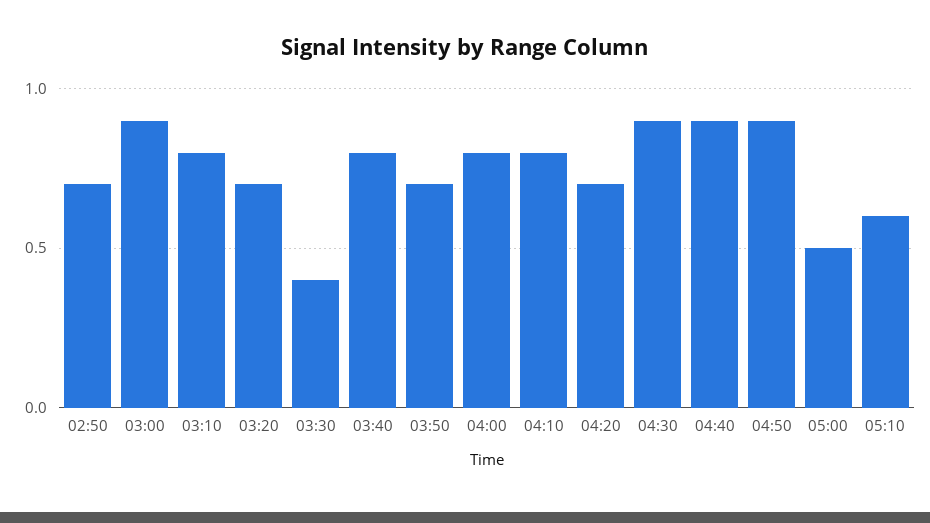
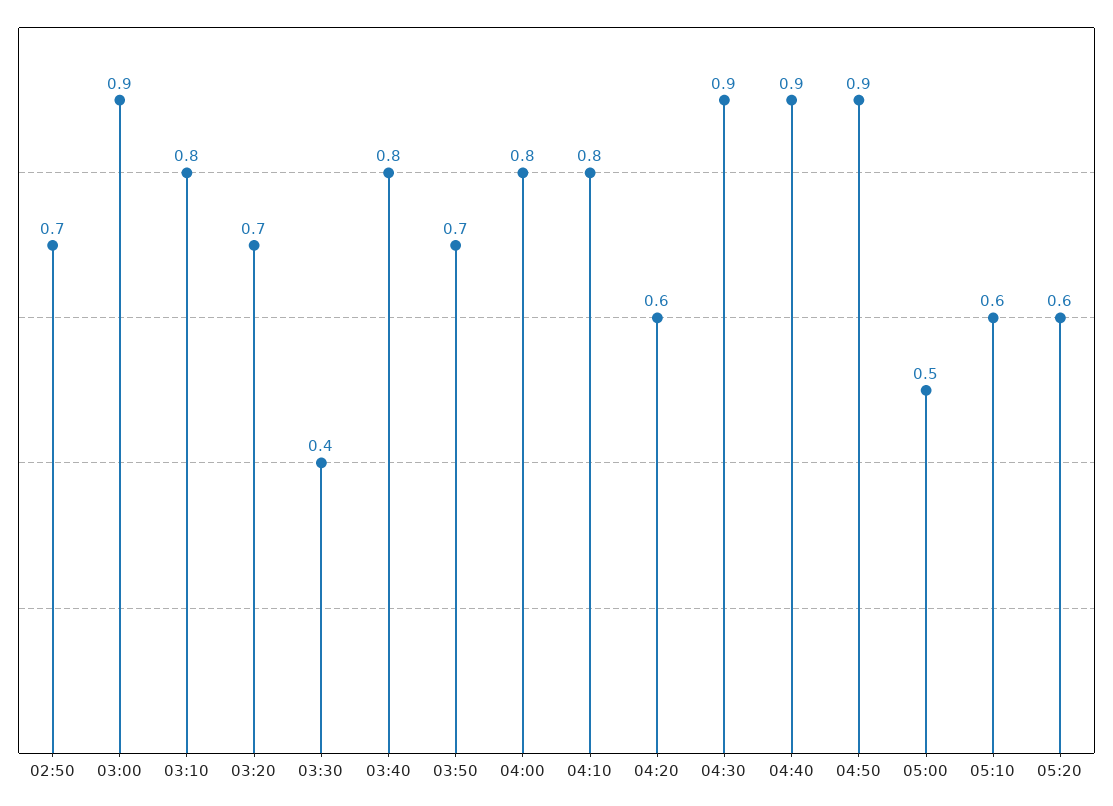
04:20: 0.7 -> 0.6
05:20: none -> 0.6

